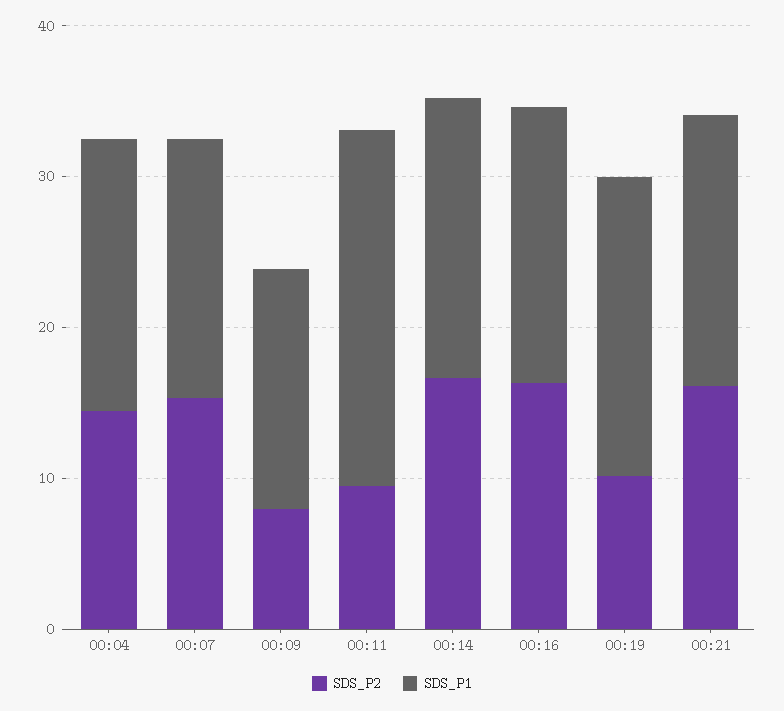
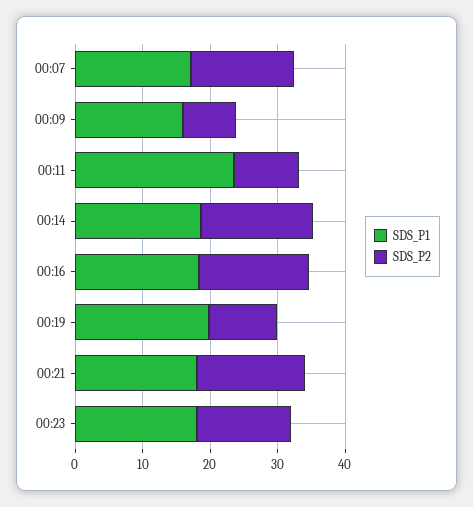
SDS_P2, 00:04: 14 -> none
SDS_P1, 00:04: 18 -> none
SDS_P1, 00:23: none -> 18
SDS_P2, 00:23: none -> 14

